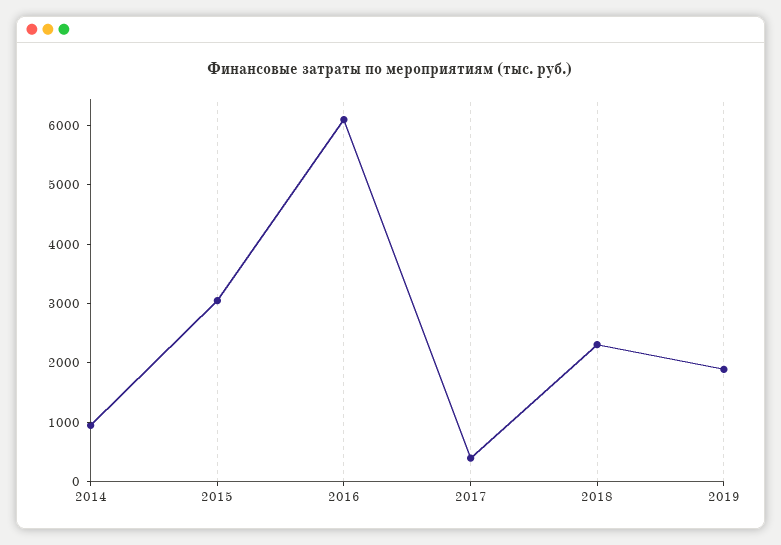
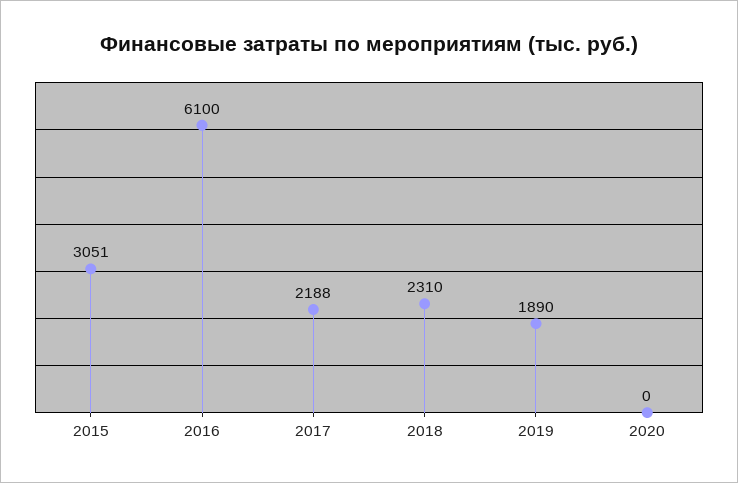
2014: 1000 -> none
2017: 400 -> 2188
2020: none -> 0

